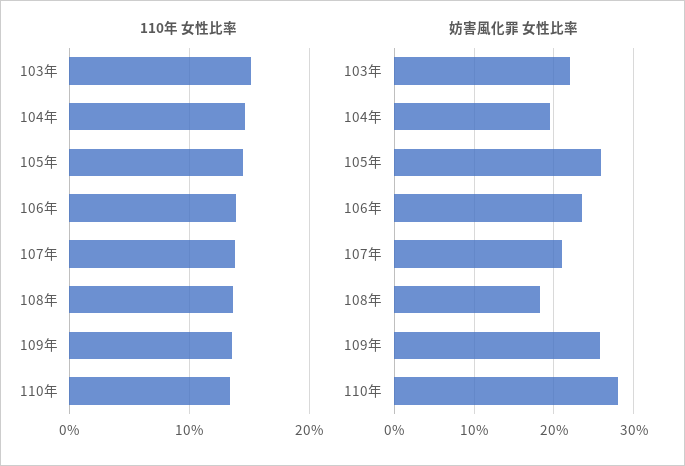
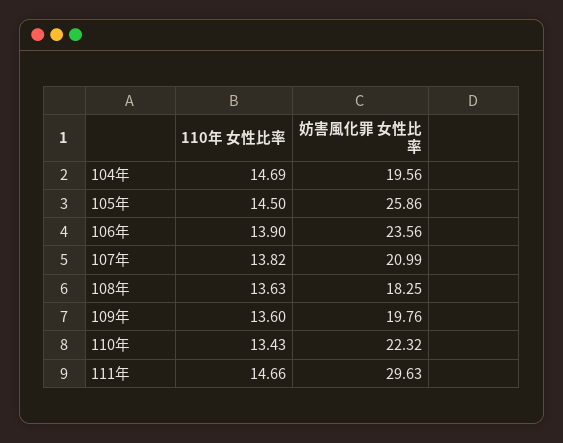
110年 女性比率, 103年: 15 -> none
妨害風化罪 女性比率, 103年: 22 -> none
妨害風化罪 女性比率, 109年: 26 -> 19.76
妨害風化罪 女性比率, 110年: 28 -> 22.32
110年 女性比率, 111年: none -> 14.66
妨害風化罪 女性比率, 111年: none -> 29.63

